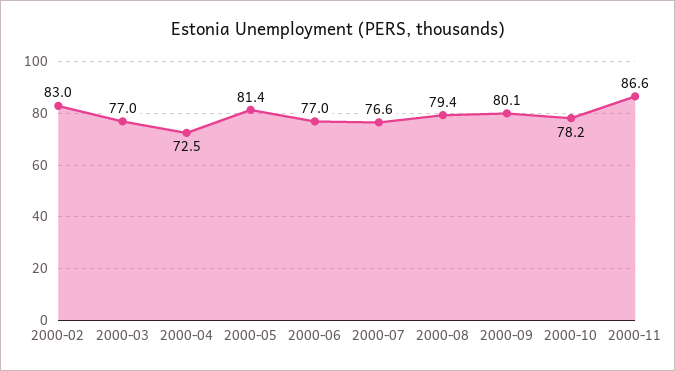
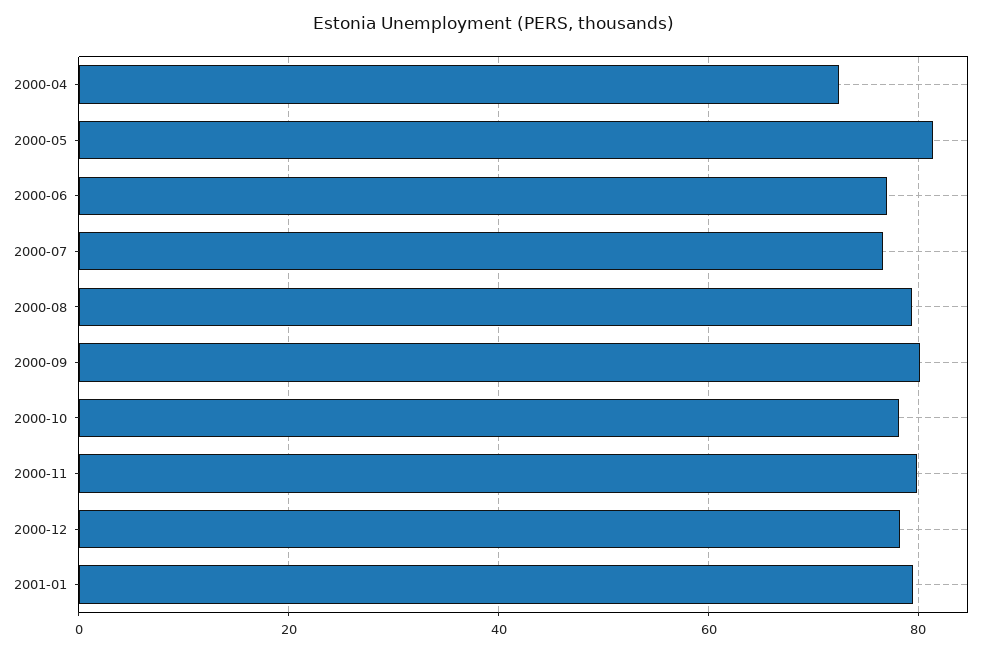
2000-02: 83 -> none
2000-03: 77 -> none
2000-11: 86.6 -> 80
2000-12: none -> 78
2001-01: none -> 80

